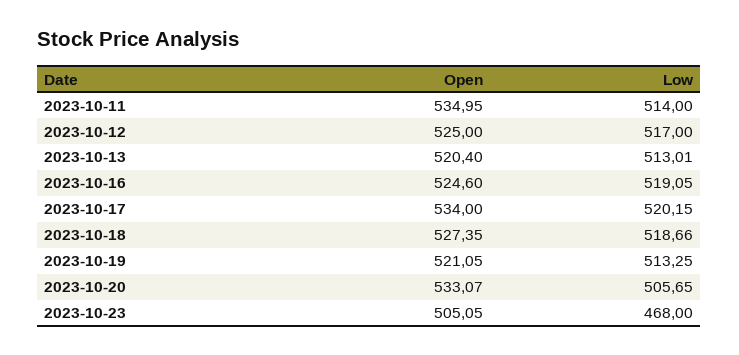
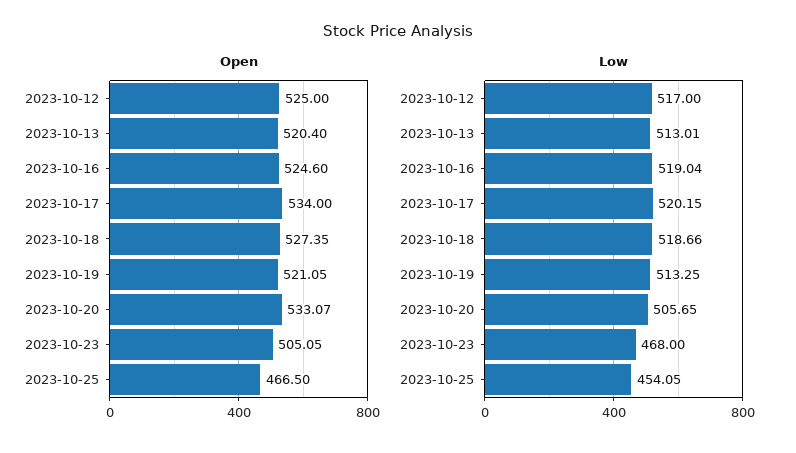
Open, 2023-10-11: 534.95 -> none
Low, 2023-10-11: 514 -> none
Low, 2023-10-16: 519.05 -> 519.04
Open, 2023-10-25: none -> 466.5
Low, 2023-10-25: none -> 454.05

